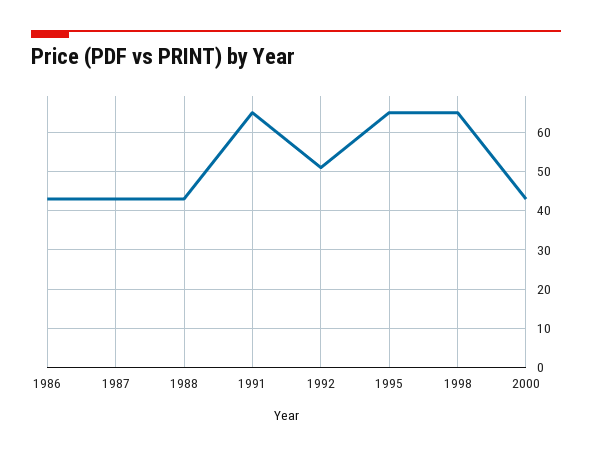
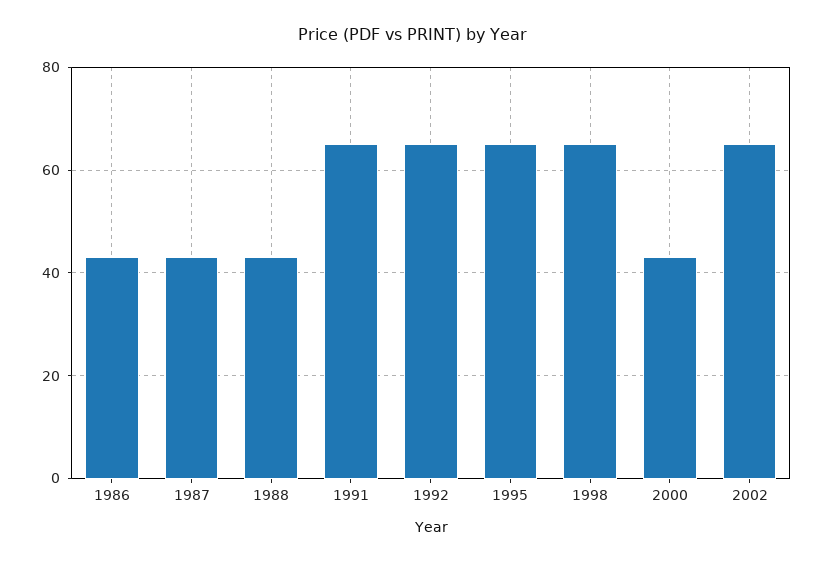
1992: 50 -> 65
2002: none -> 65

